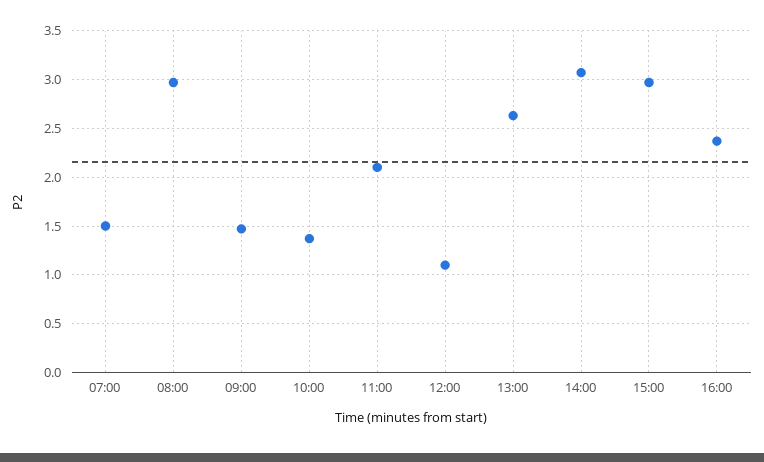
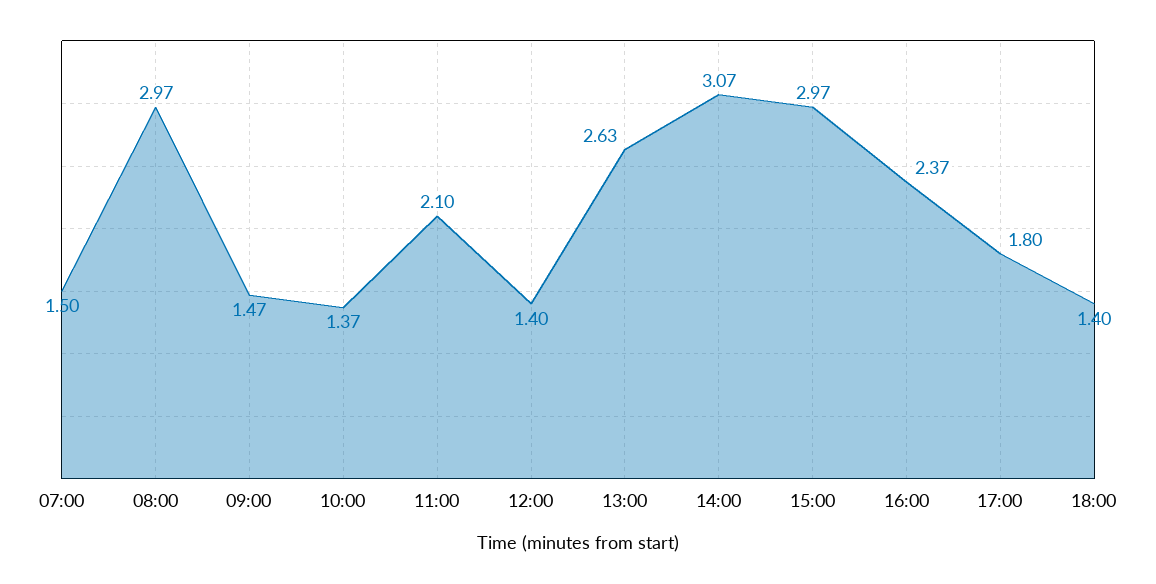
12:00: 1.1 -> 1.4
17:00: none -> 1.8
18:00: none -> 1.4

